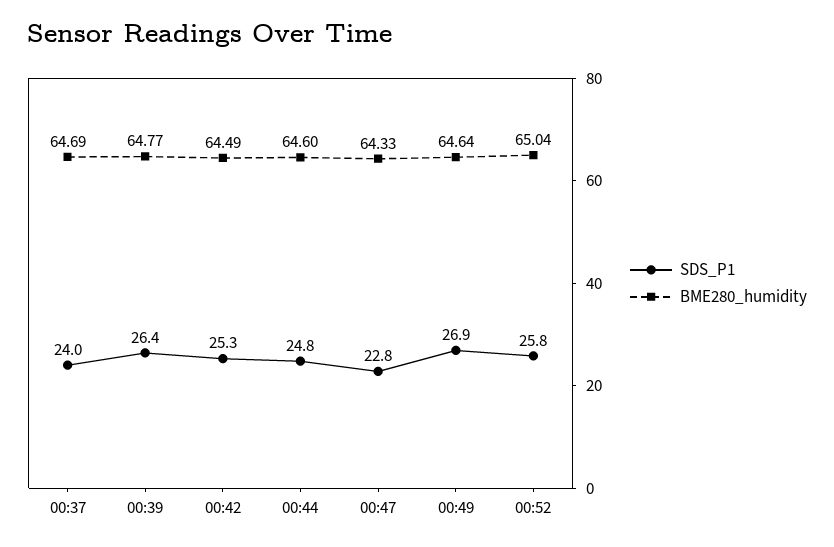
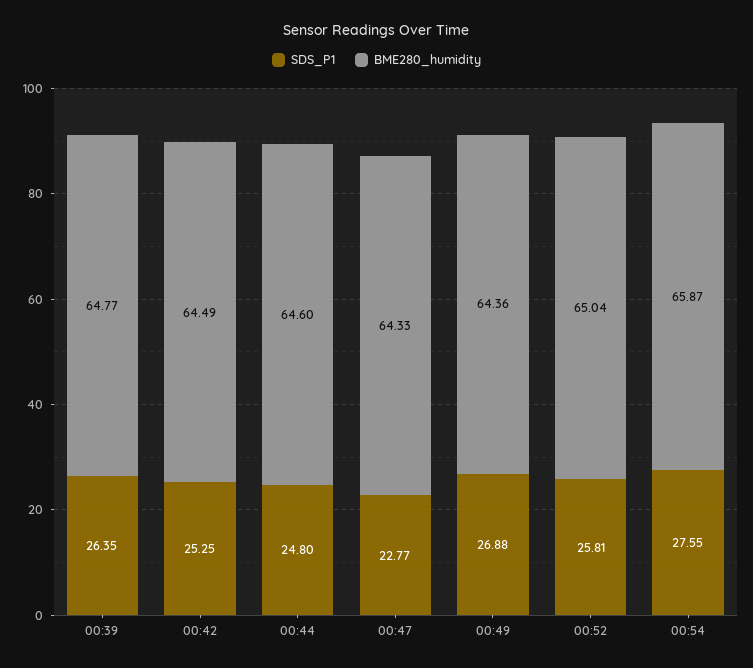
SDS_P1, 00:37: 24 -> none
BME280_humidity, 00:37: 64.69 -> none
BME280_humidity, 00:49: 64.64 -> 64.36
SDS_P1, 00:54: none -> 27.55
BME280_humidity, 00:54: none -> 65.87

